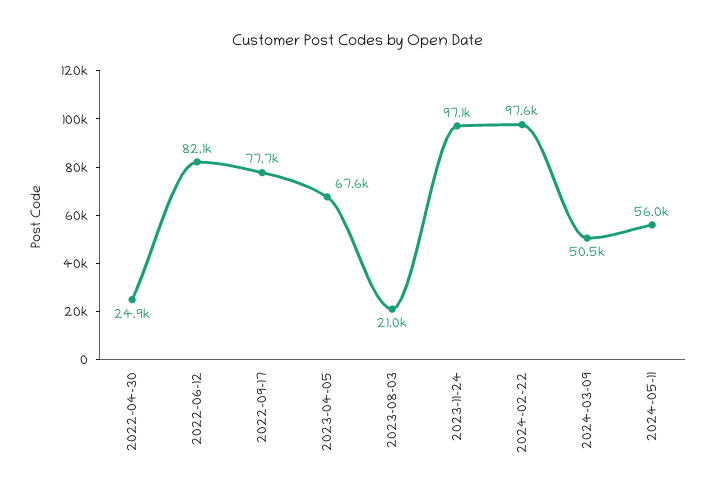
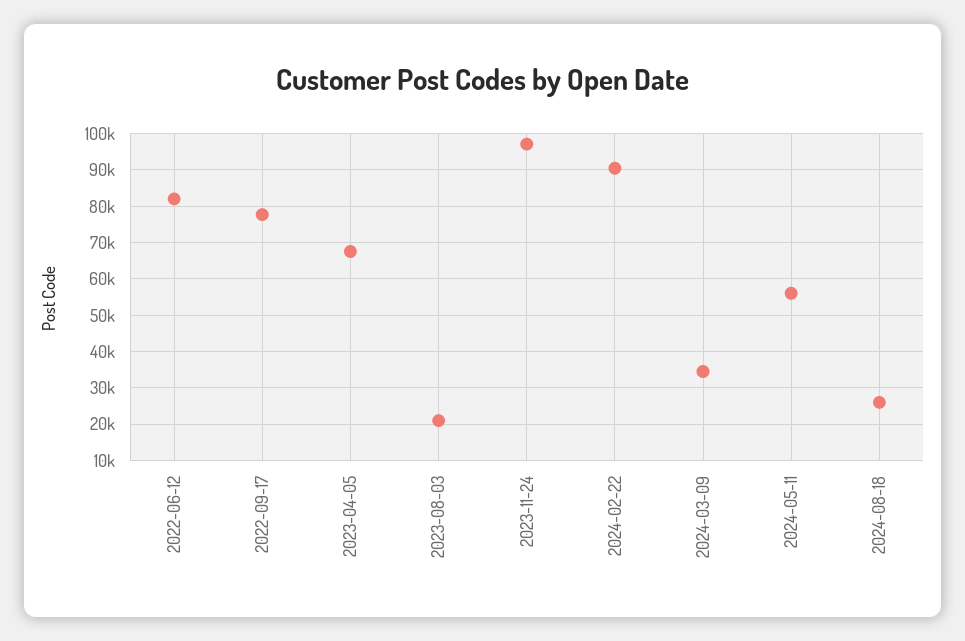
2022-04-30: 24900 -> none
2024-02-22: 97600 -> 90000
2024-03-09: 50500 -> 34000
2024-08-18: none -> 26000

